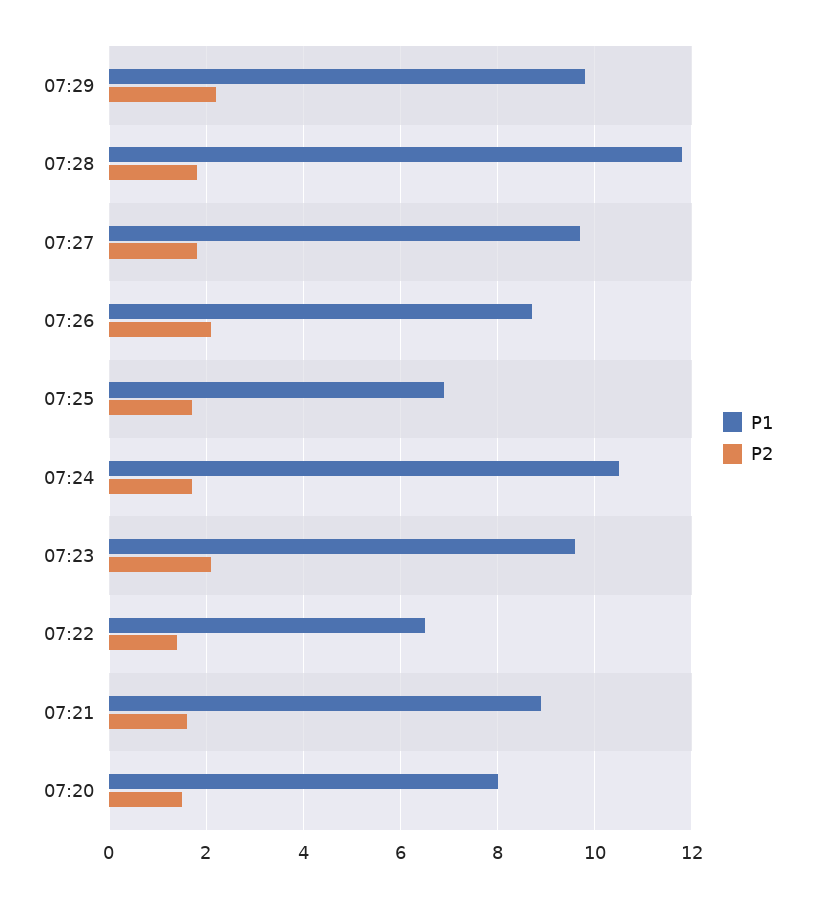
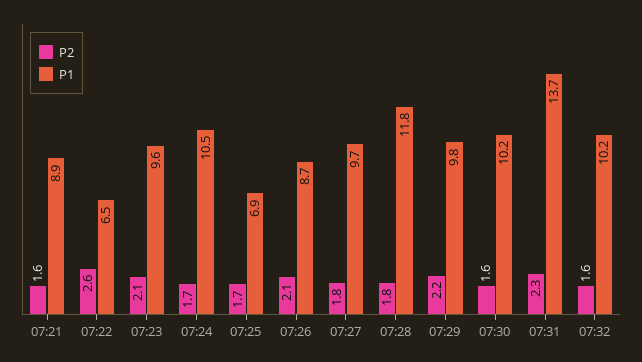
P2, 07:22: 1.5 -> 2.6
P1, 07:20: 8 -> none
P2, 07:20: 1.5 -> none
P2, 07:30: none -> 1.6
P1, 07:30: none -> 10.2
P2, 07:31: none -> 2.3
P1, 07:31: none -> 13.7
P2, 07:32: none -> 1.6
P1, 07:32: none -> 10.2

